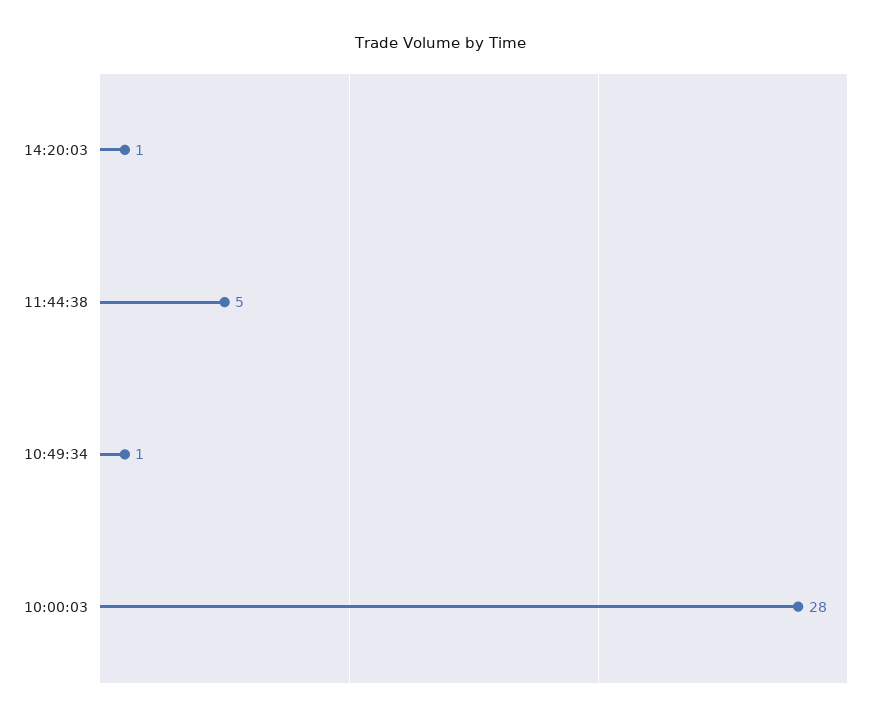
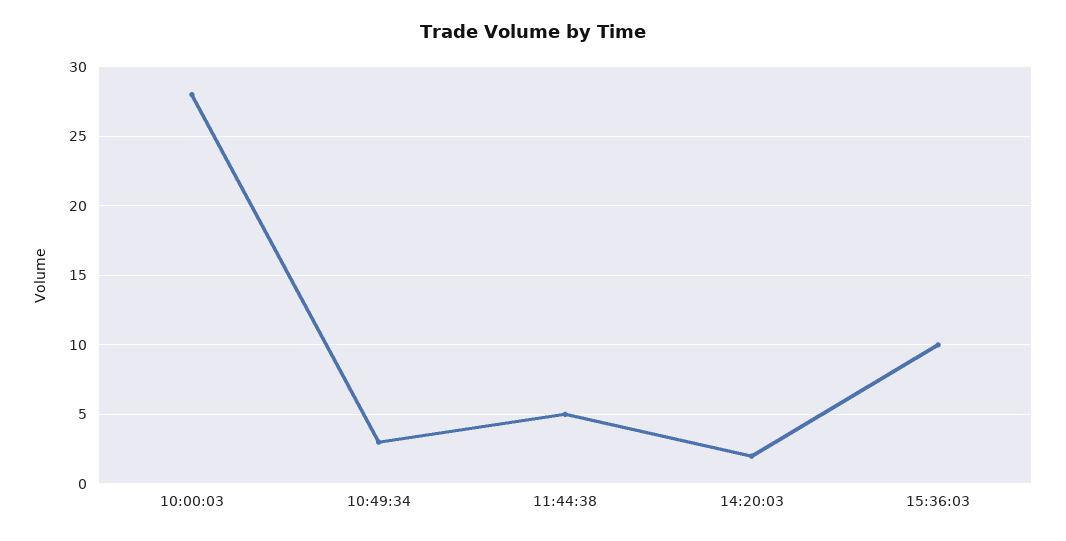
14:20:03: 1 -> 2
10:49:34: 1 -> 3
15:36:03: none -> 10

